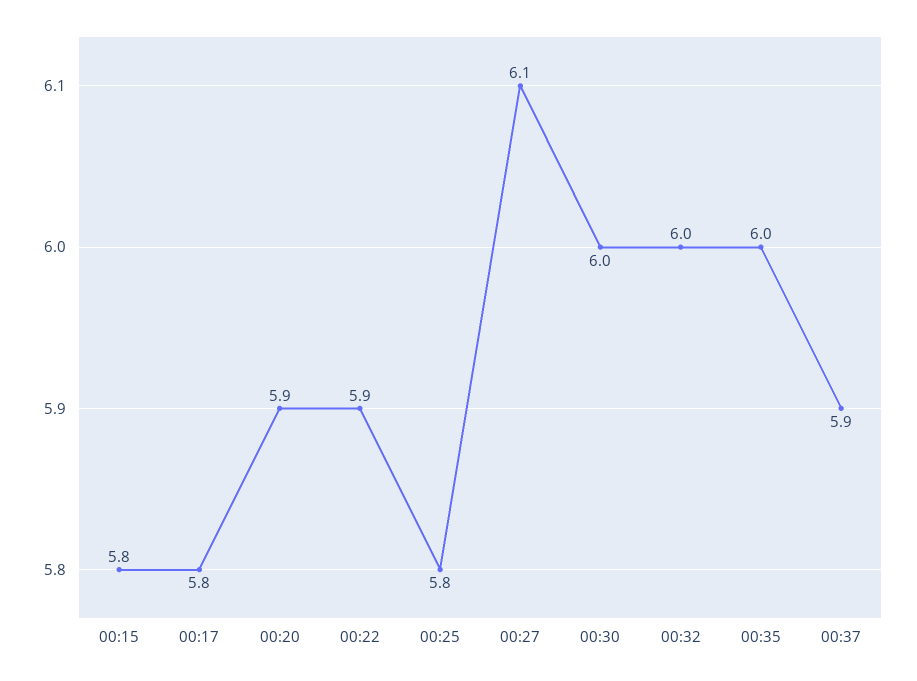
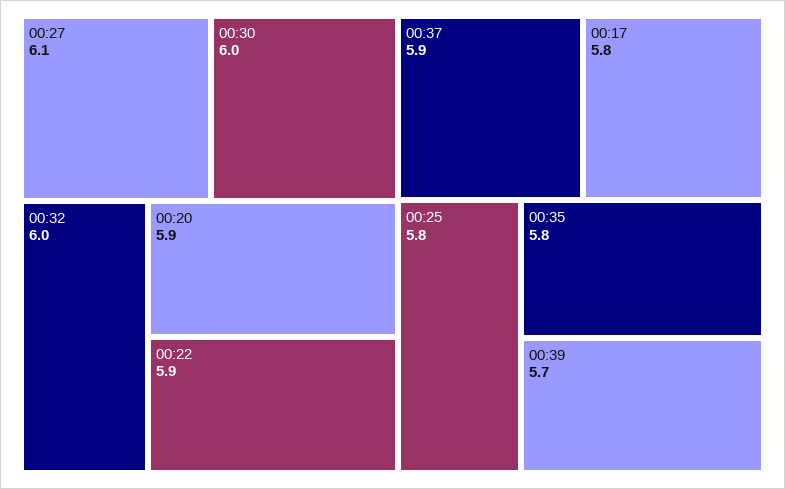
00:15: 5.8 -> none
00:35: 6 -> 5.8
00:39: none -> 5.7

